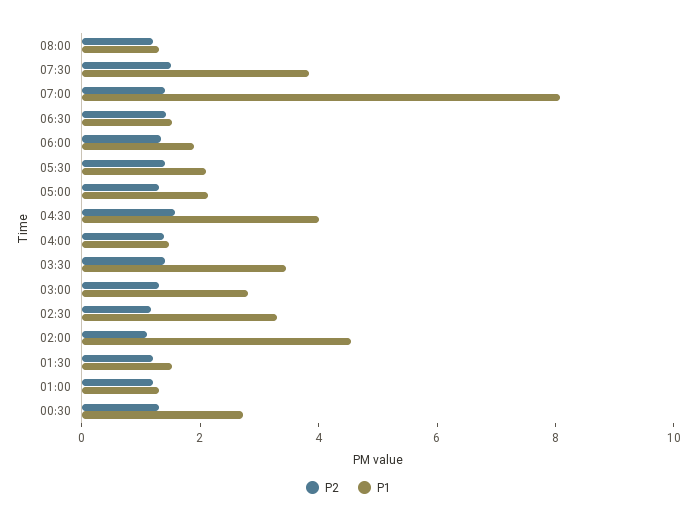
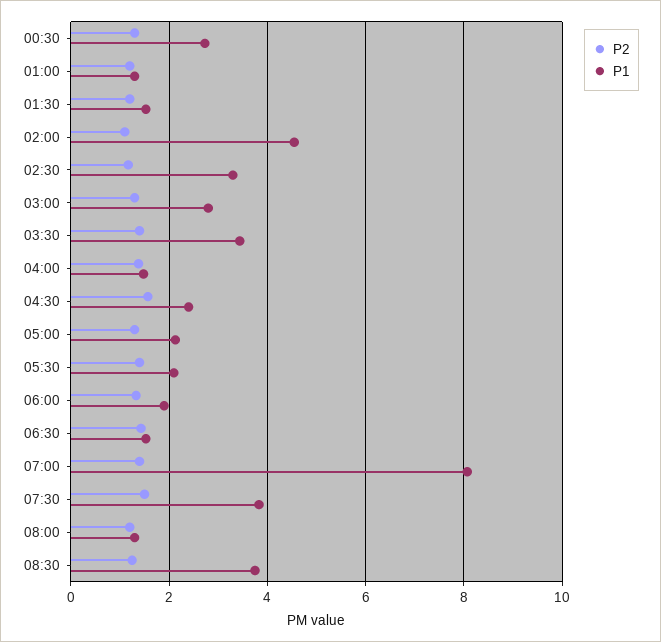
P1, 04:30: 4 -> 2.4
P2, 08:30: none -> 1.2
P1, 08:30: none -> 3.8

